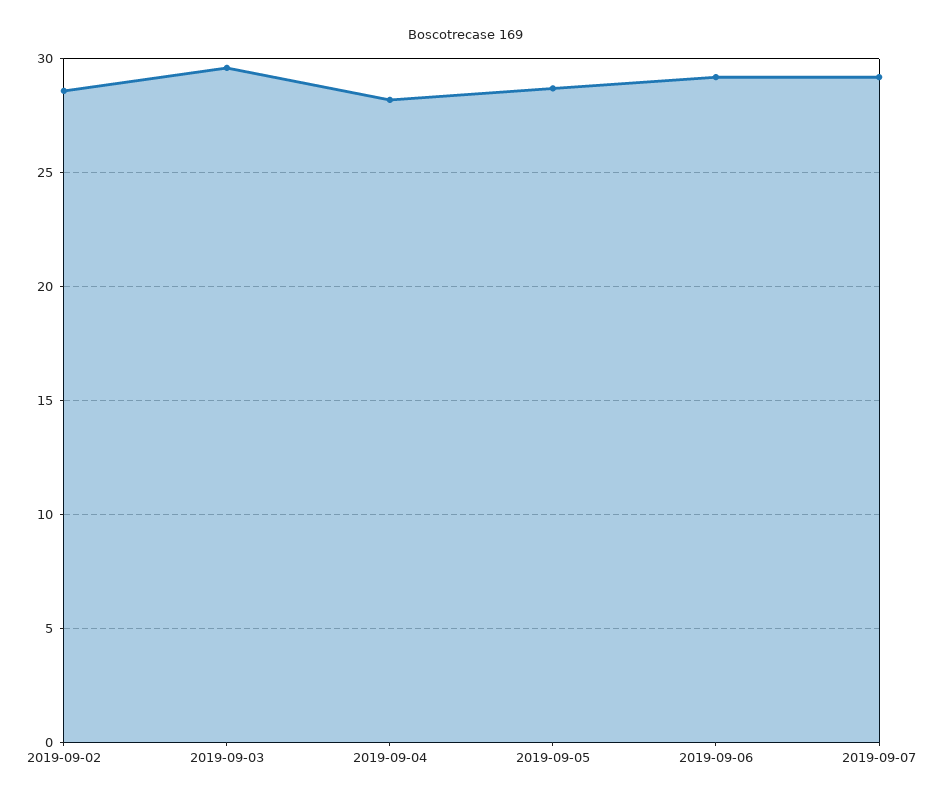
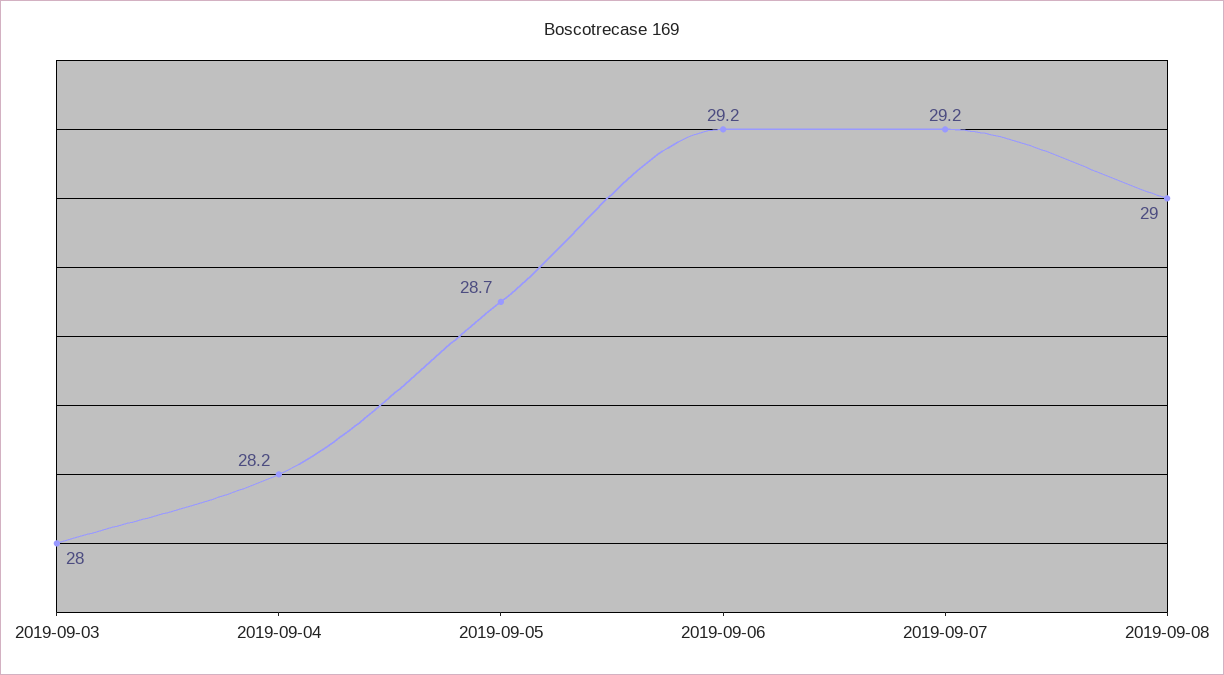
2019-09-02: 28.5 -> none
2019-09-03: 29.5 -> 28
2019-09-08: none -> 29

